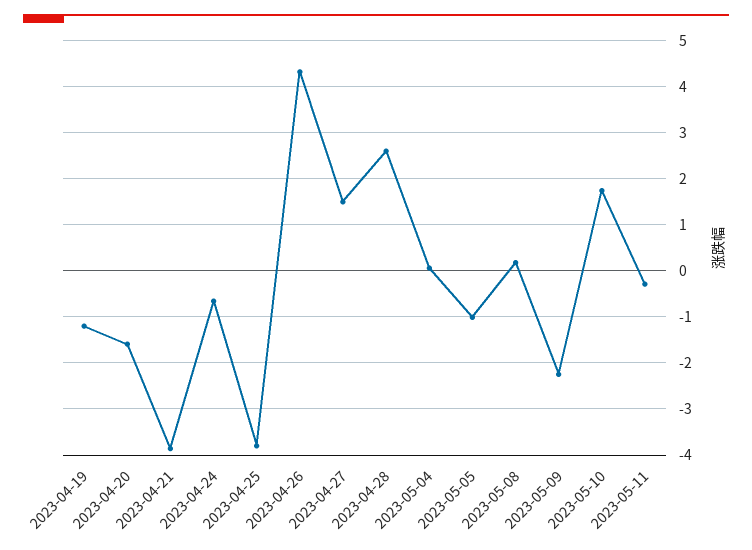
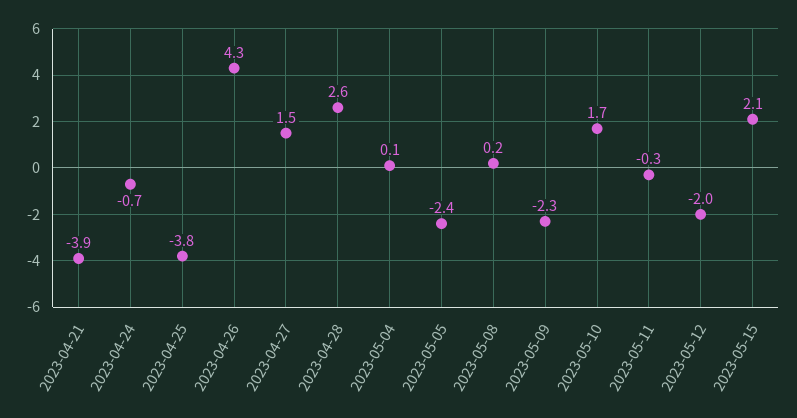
2023-04-19: -1.2 -> none
2023-04-20: -1.6 -> none
2023-05-05: -1 -> -2.4
2023-05-12: none -> -2
2023-05-15: none -> 2.1

